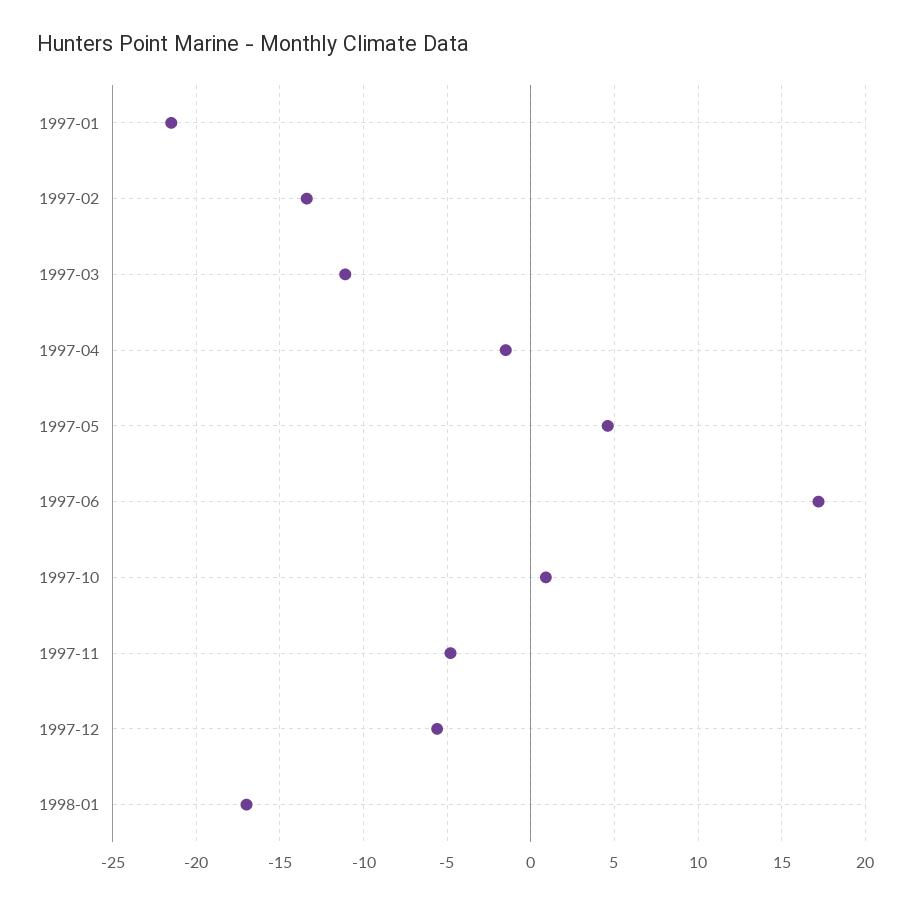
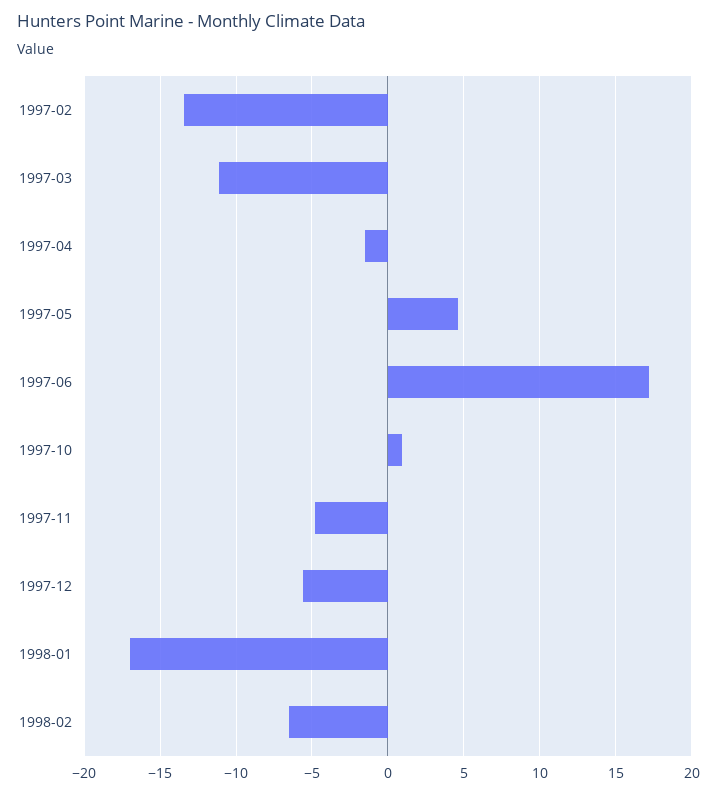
1997-01: -21.5 -> none
1998-02: none -> -6.5

